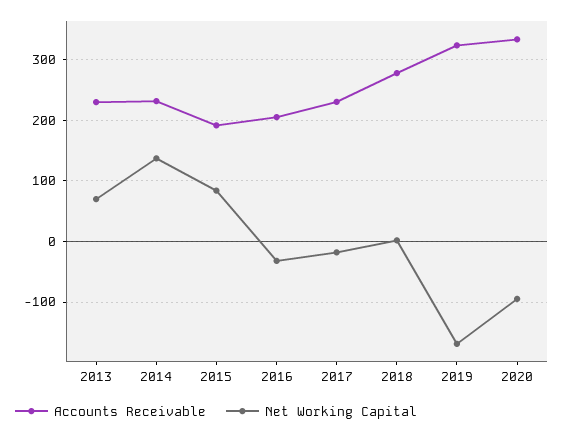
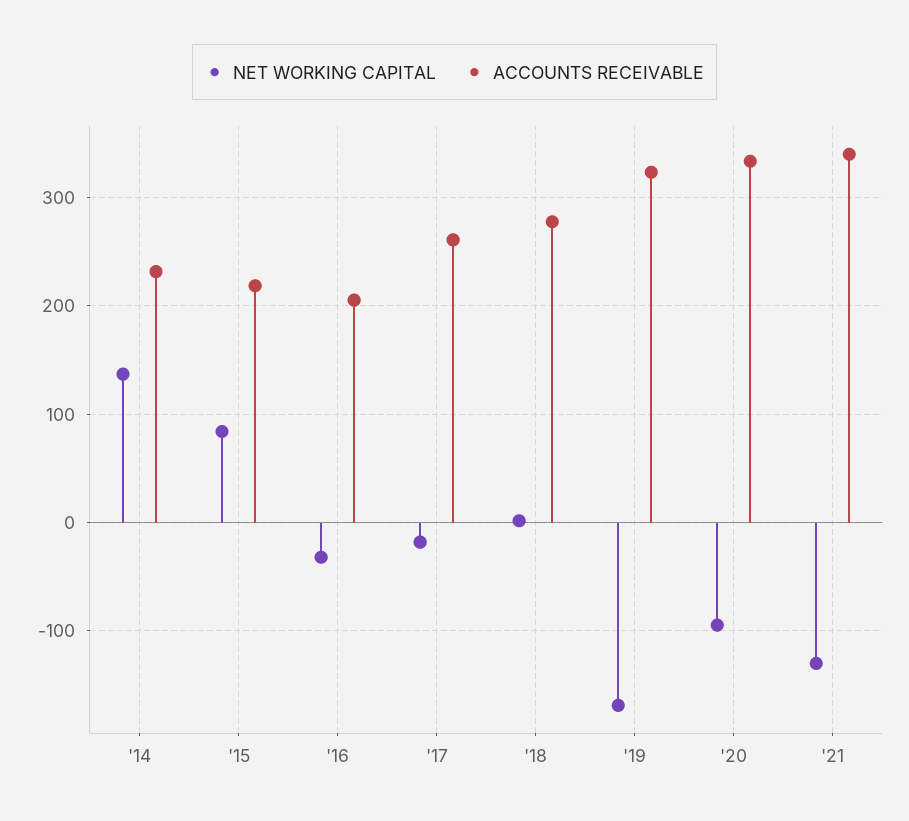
Accounts Receivable, 2013: 230 -> none
Net Working Capital, 2013: 70 -> none
Accounts Receivable, 2015: 190 -> 220
Accounts Receivable, 2017: 230 -> 260
Net Working Capital, '21: none -> -130
Accounts Receivable, '21: none -> 340

